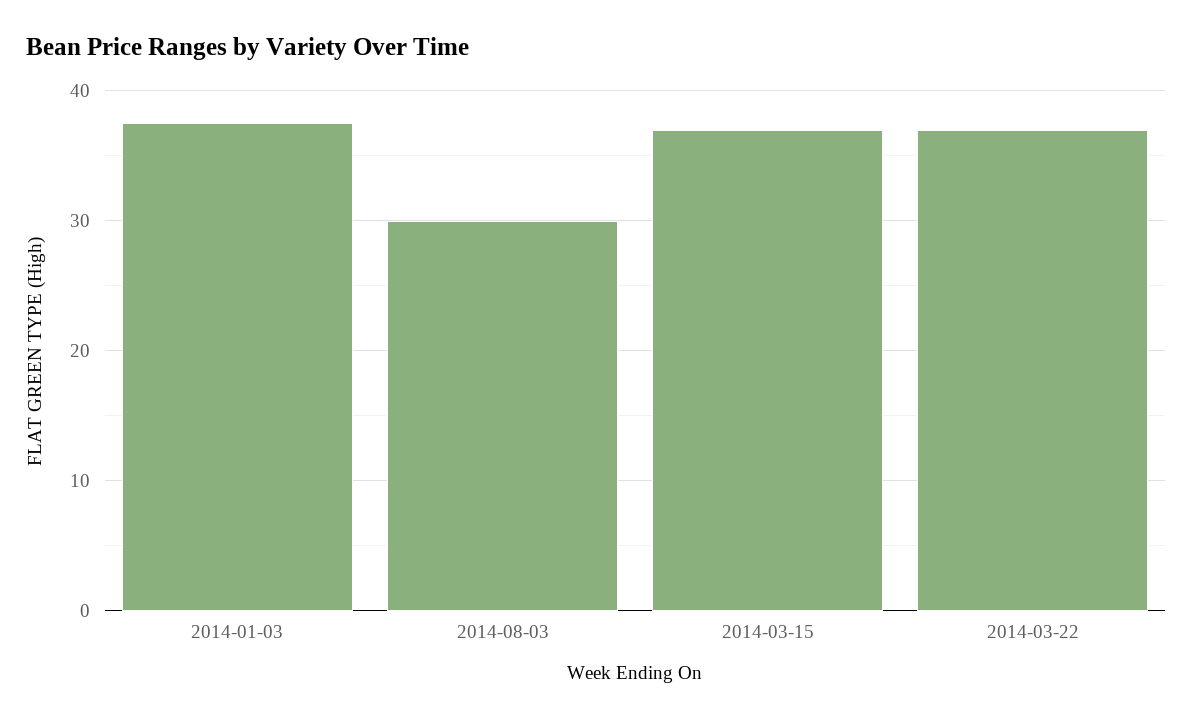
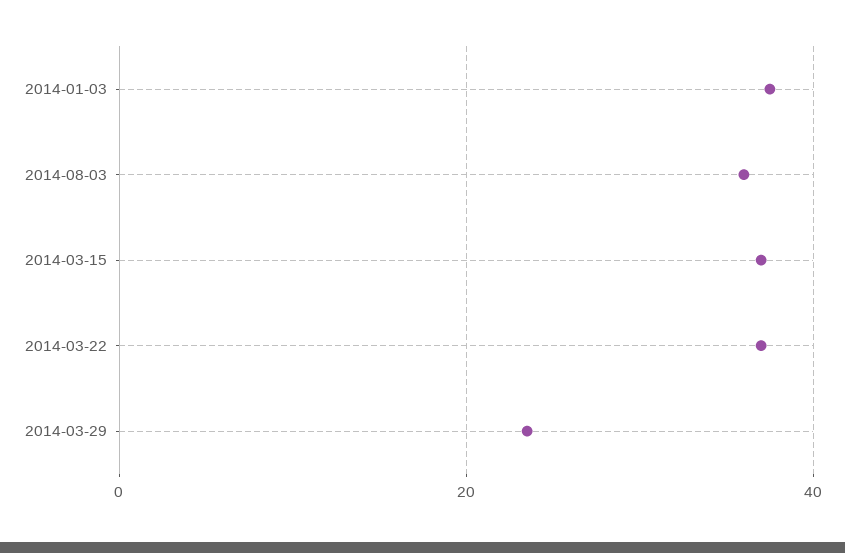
2014-08-03: 30 -> 36
2014-03-29: none -> 24

